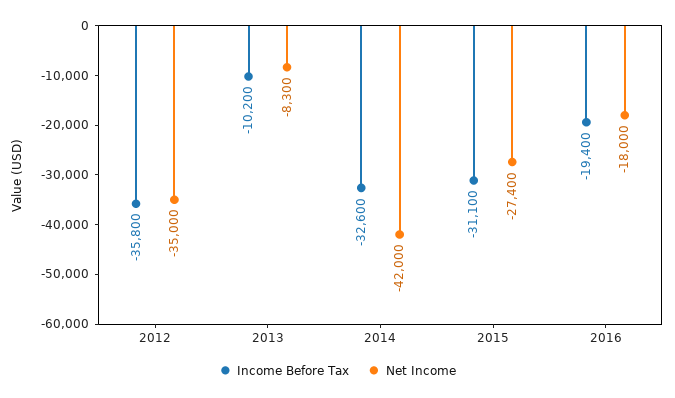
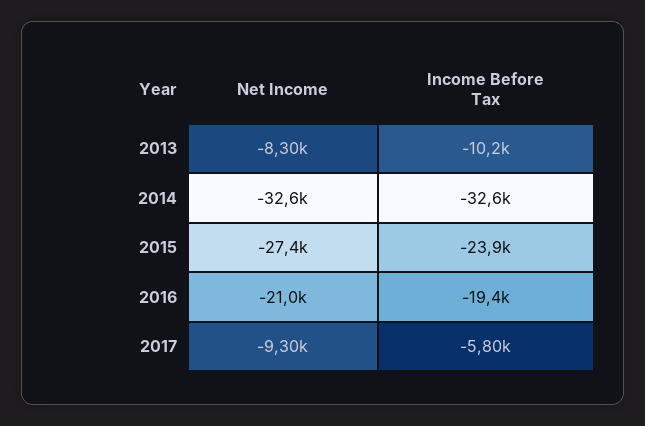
Income Before Tax, 2012: -35800 -> none
Net Income, 2012: -35000 -> none
Net Income, 2014: -42000 -> -32600
Income Before Tax, 2015: -31100 -> -23900
Net Income, 2016: -18000 -> -21000
Net Income, 2017: none -> -9300
Income Before Tax, 2017: none -> -5800

